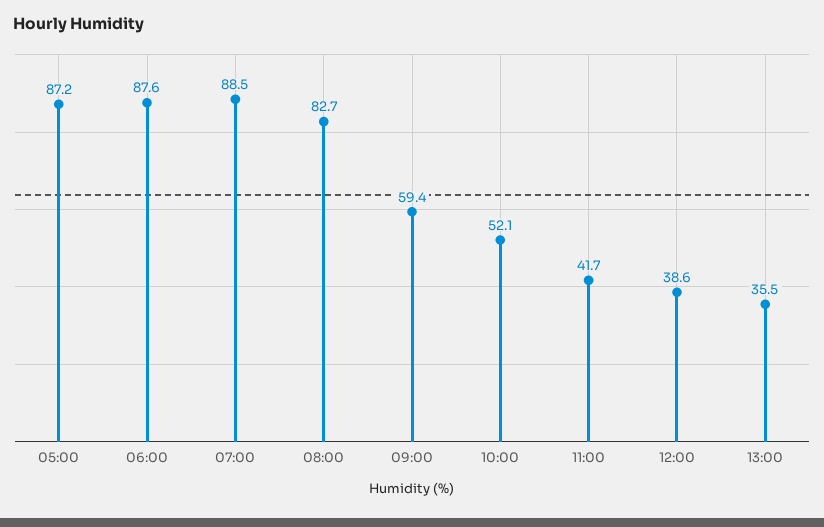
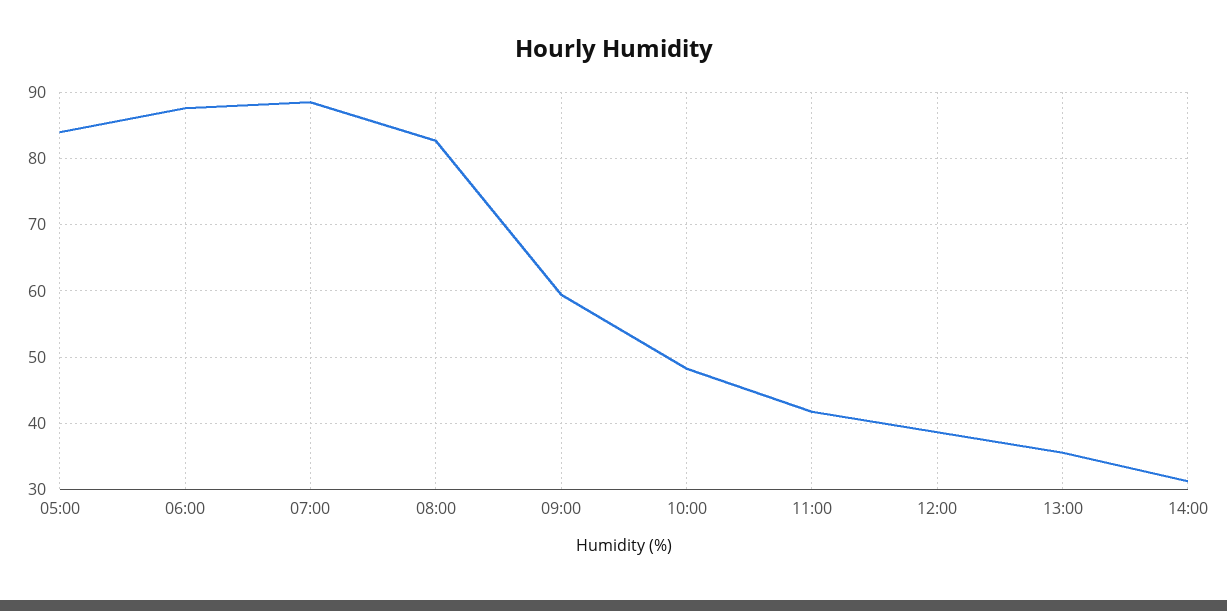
05:00: 87.2 -> 84
10:00: 52.1 -> 48
14:00: none -> 31

